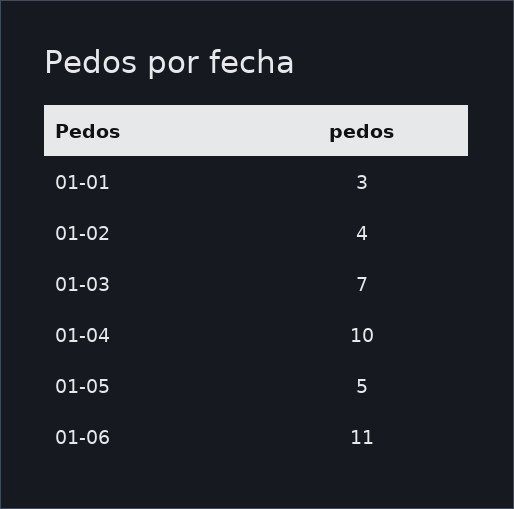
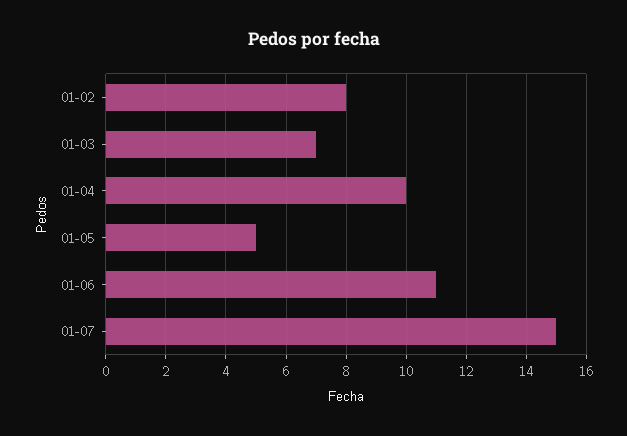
01-01: 3 -> none
01-02: 4 -> 8
01-07: none -> 15

